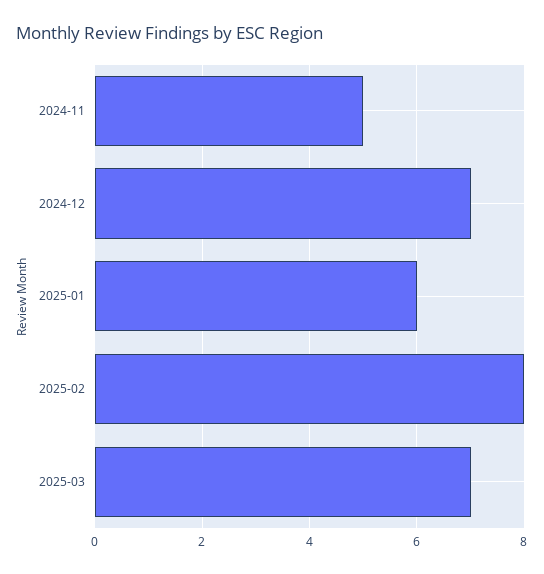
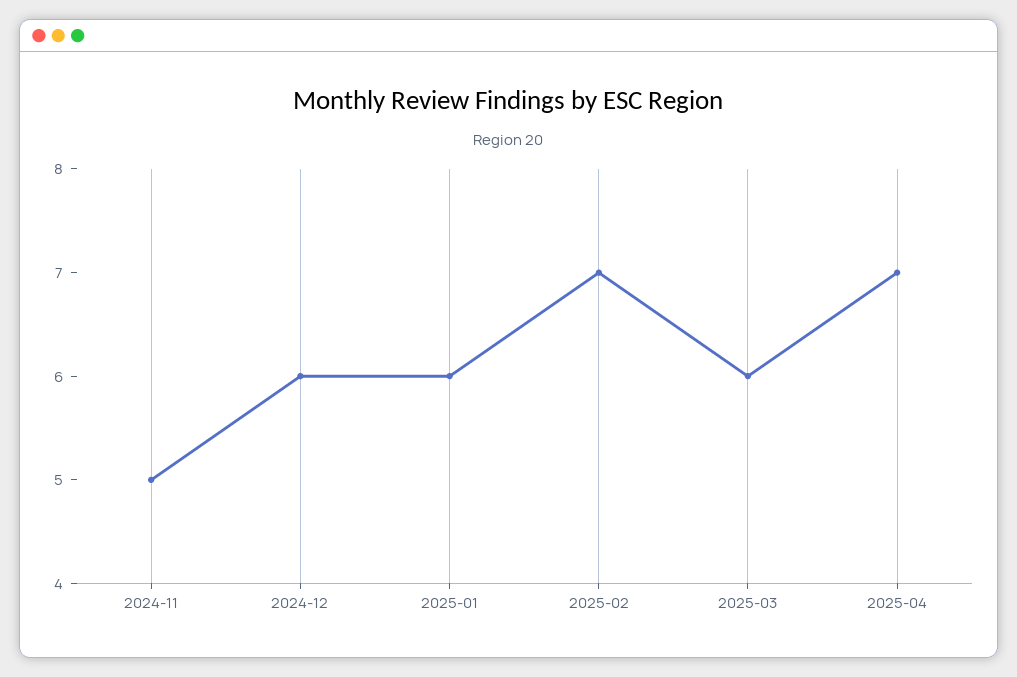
2024-12: 7 -> 6
2025-02: 8 -> 7
2025-03: 7 -> 6
2025-04: none -> 7

